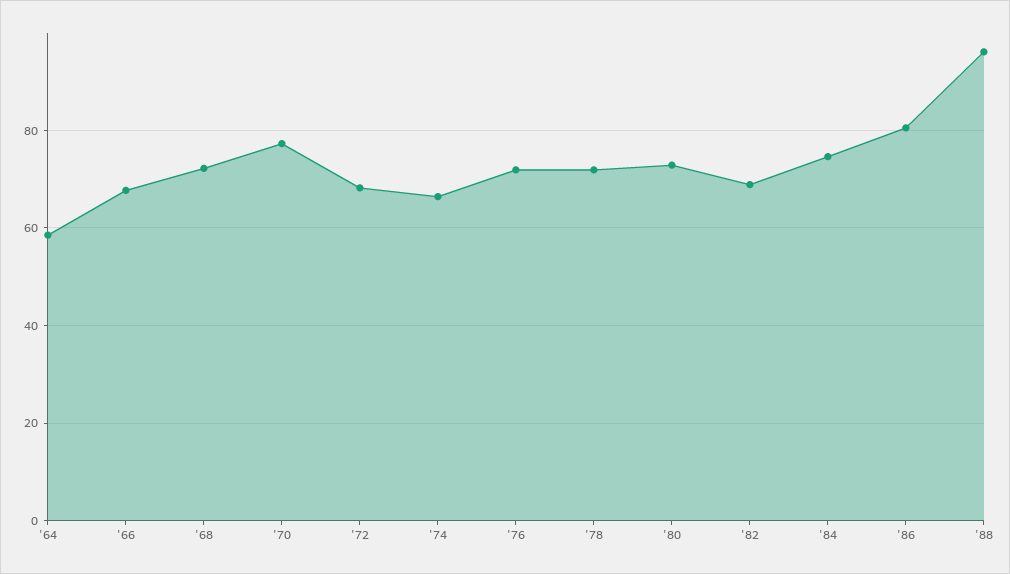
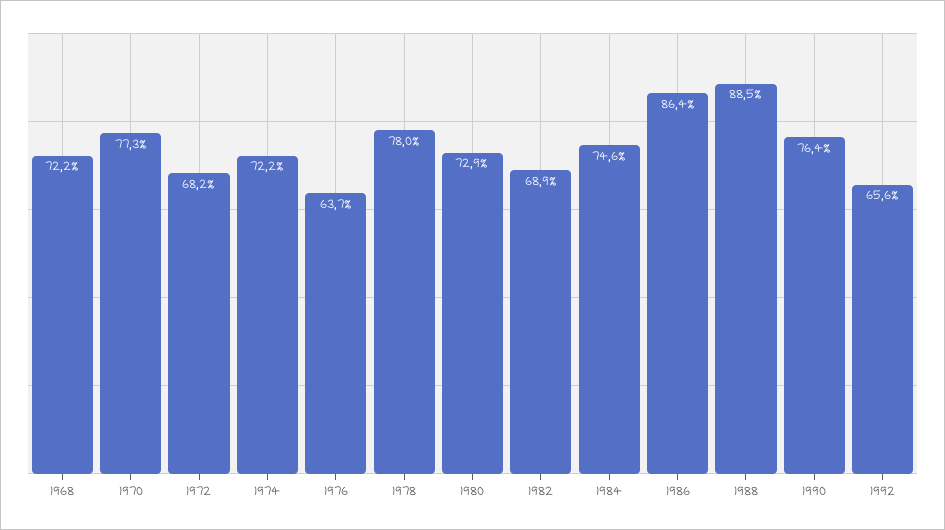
'64: 58 -> none
'66: 68 -> none
'74: 66 -> 72.2
'76: 72 -> 63.7
'78: 72 -> 78
'86: 80 -> 86.4
'88: 96 -> 88.5
1990: none -> 76.4
1992: none -> 65.6

